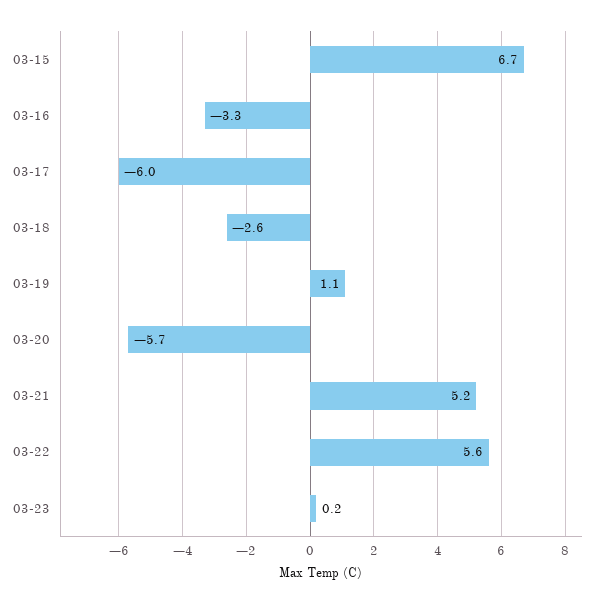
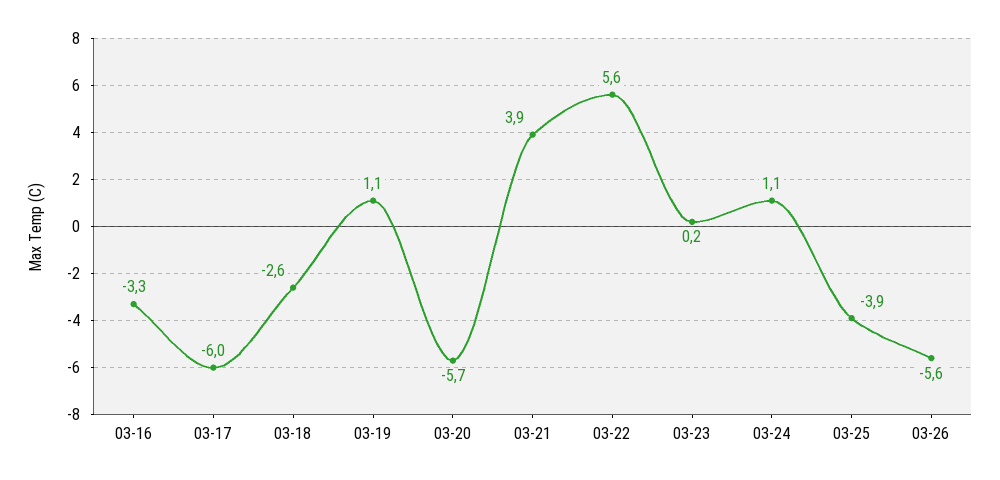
03-15: 6.7 -> none
03-21: 5.2 -> 3.9
03-24: none -> 1.1
03-25: none -> -3.9
03-26: none -> -5.6

